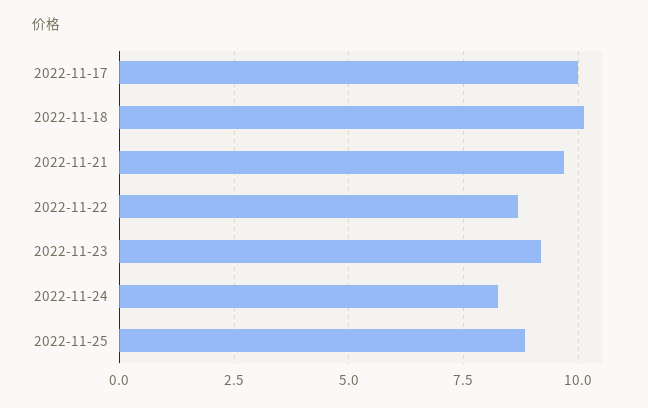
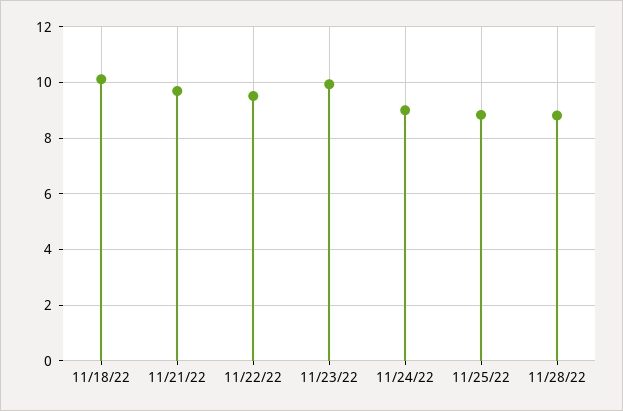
2022-11-17: 10 -> none
2022-11-22: 8.75 -> 9.5
2022-11-23: 9.25 -> 10
2022-11-24: 8.25 -> 9
11/28/22: none -> 8.75

